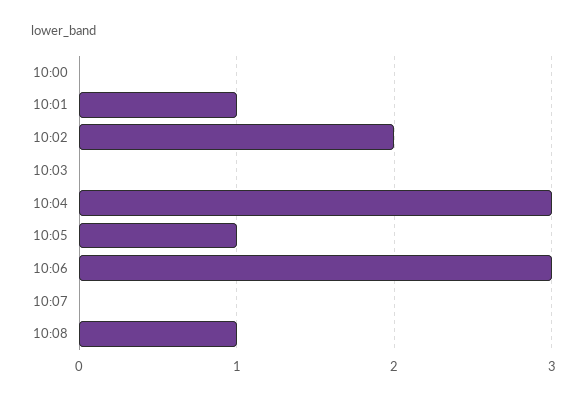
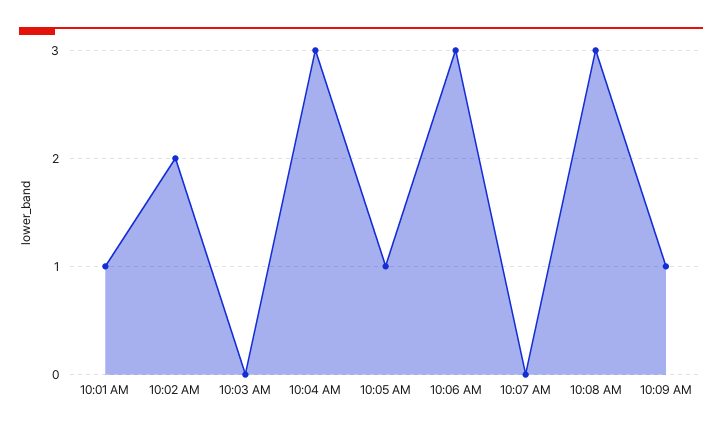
10:00: 0 -> none
10:08: 1 -> 3
10:09 AM: none -> 1

